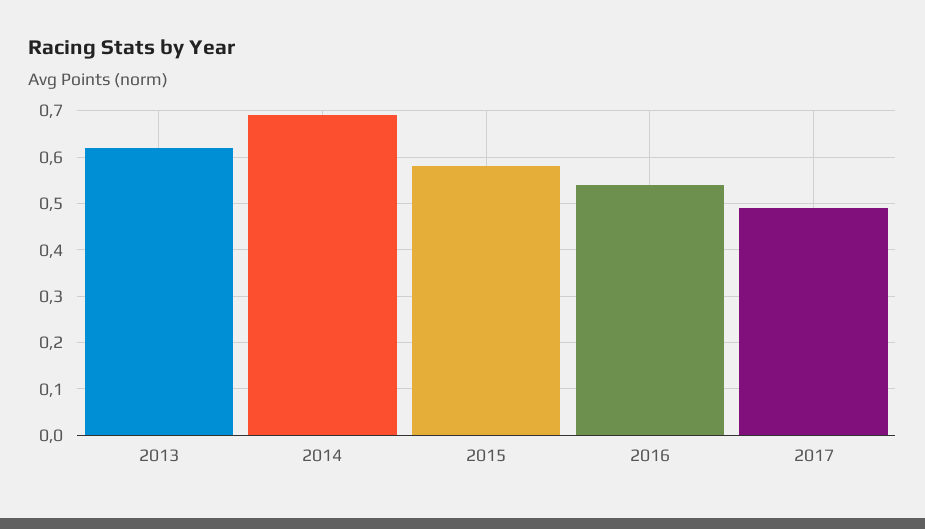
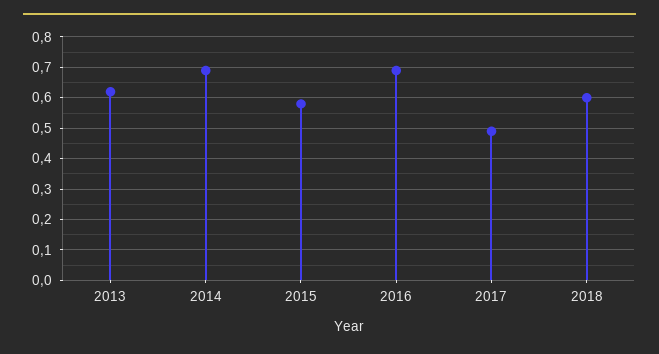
2016: 0.55 -> 0.7
2018: none -> 0.6

